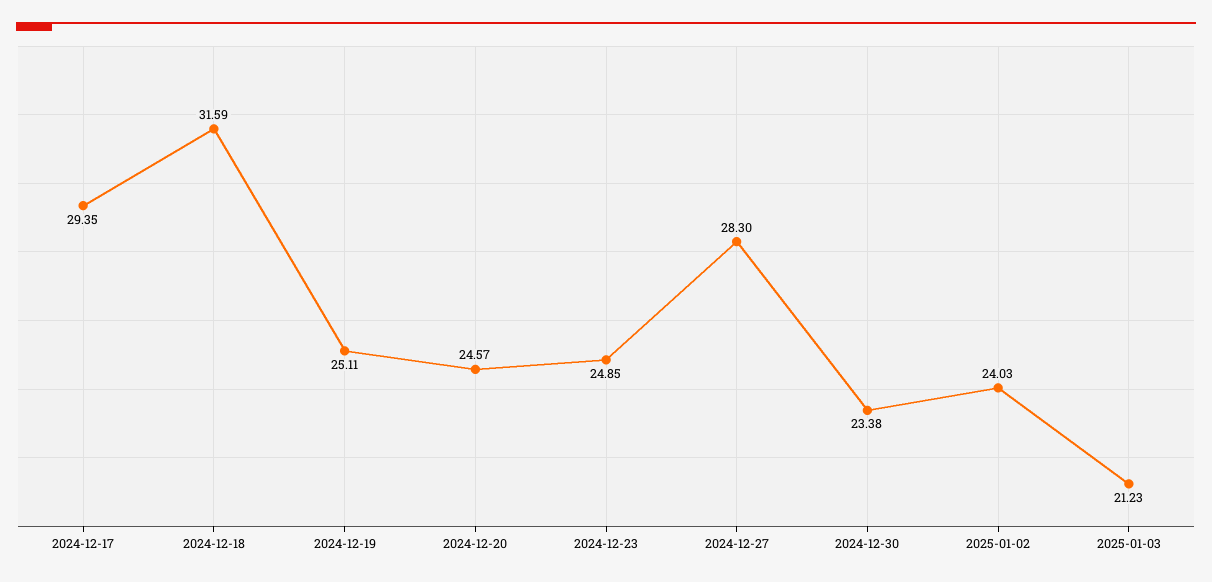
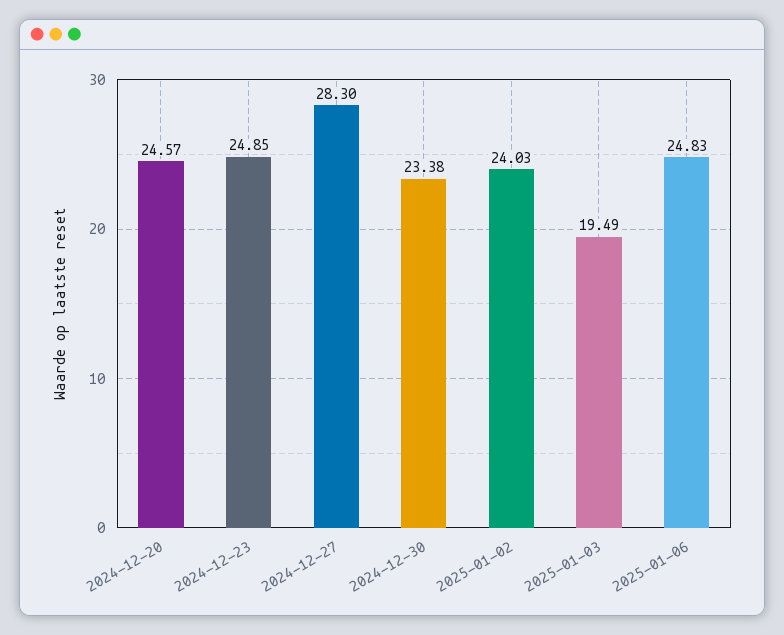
2024-12-17: 29.35 -> none
2024-12-18: 31.59 -> none
2024-12-19: 25.11 -> none
2025-01-03: 21.23 -> 19.49
2025-01-06: none -> 24.83

